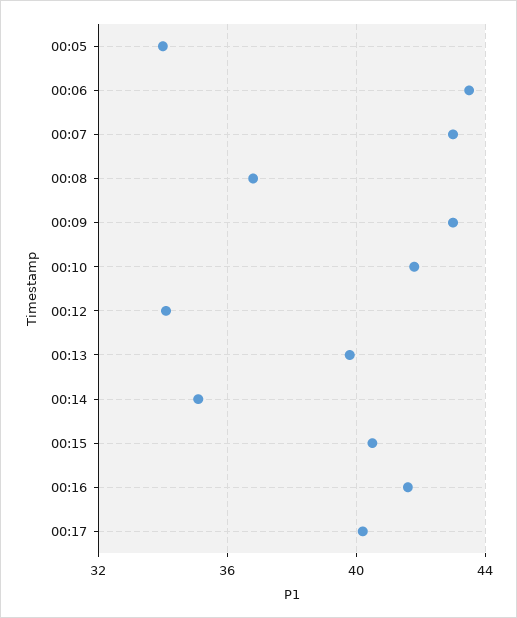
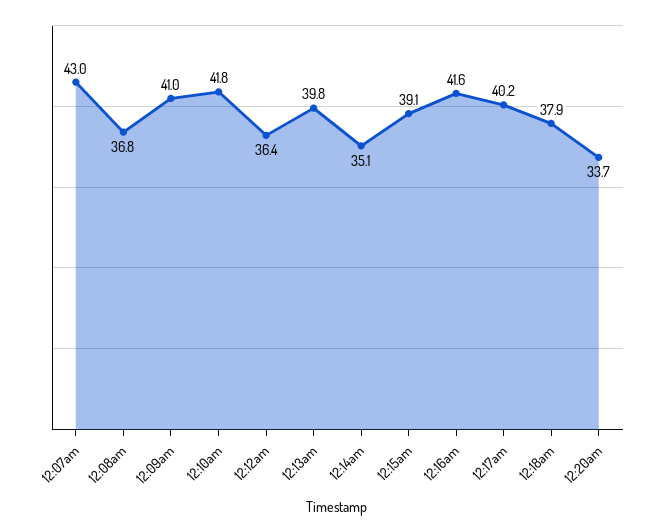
00:05: 34 -> none
00:06: 43.5 -> none
00:09: 43 -> 41
00:12: 34 -> 36.4
00:15: 40.5 -> 39.1
12:18am: none -> 37.9
12:20am: none -> 33.7

